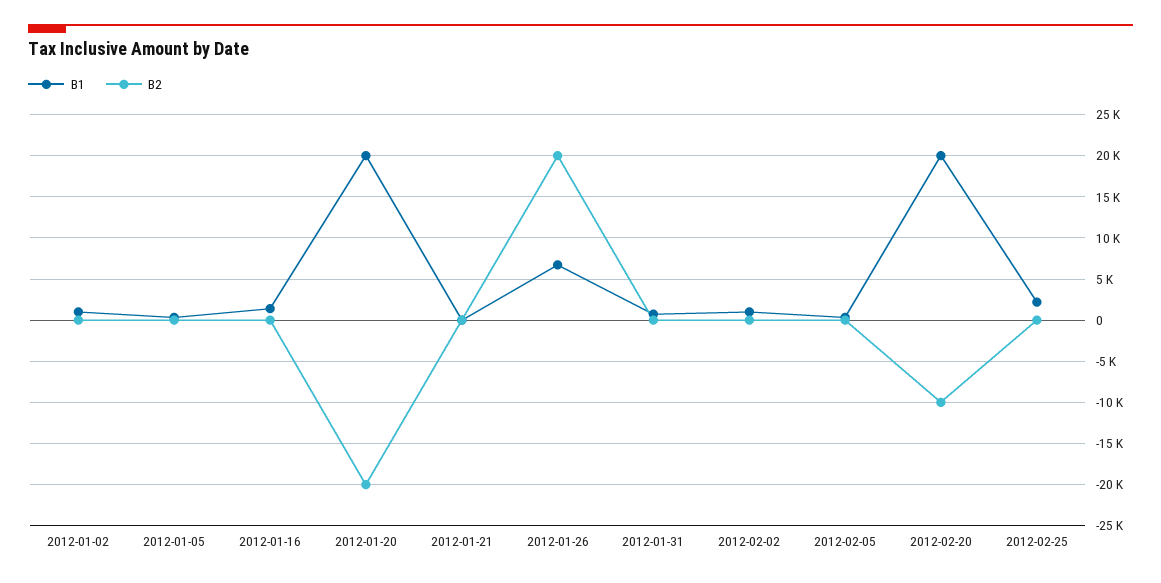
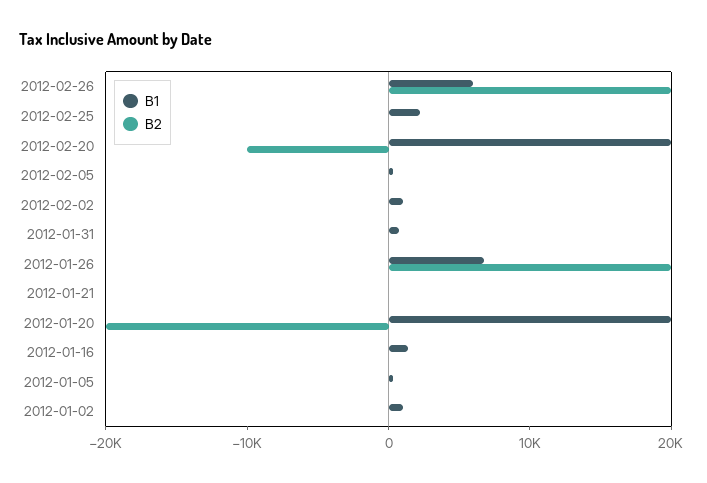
B1, 2012-02-26: none -> 6000
B2, 2012-02-26: none -> 20000

